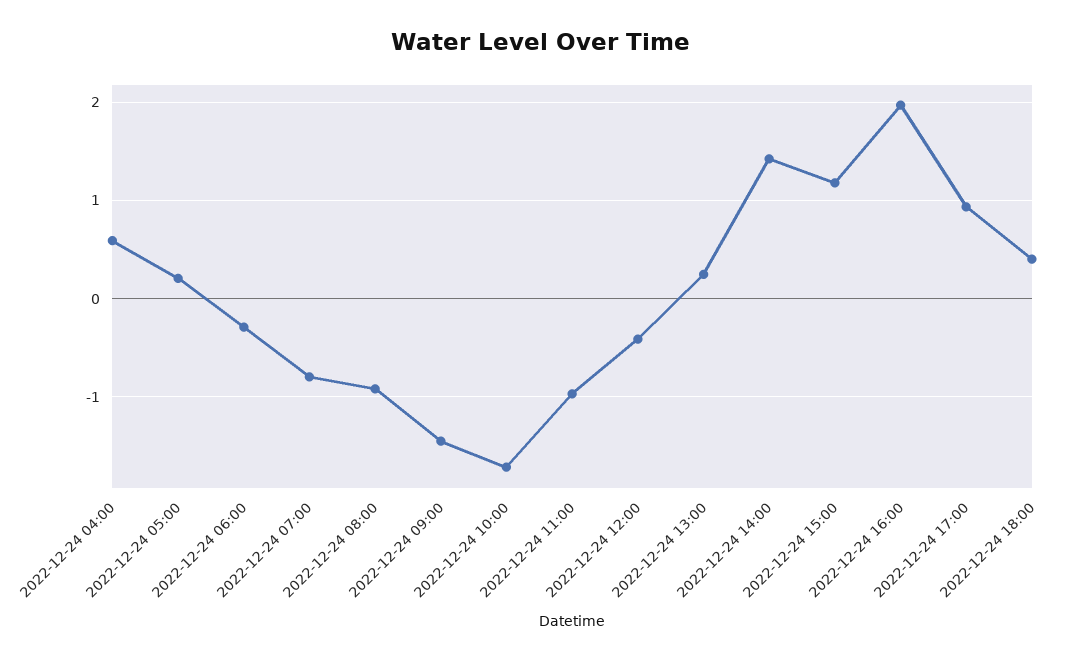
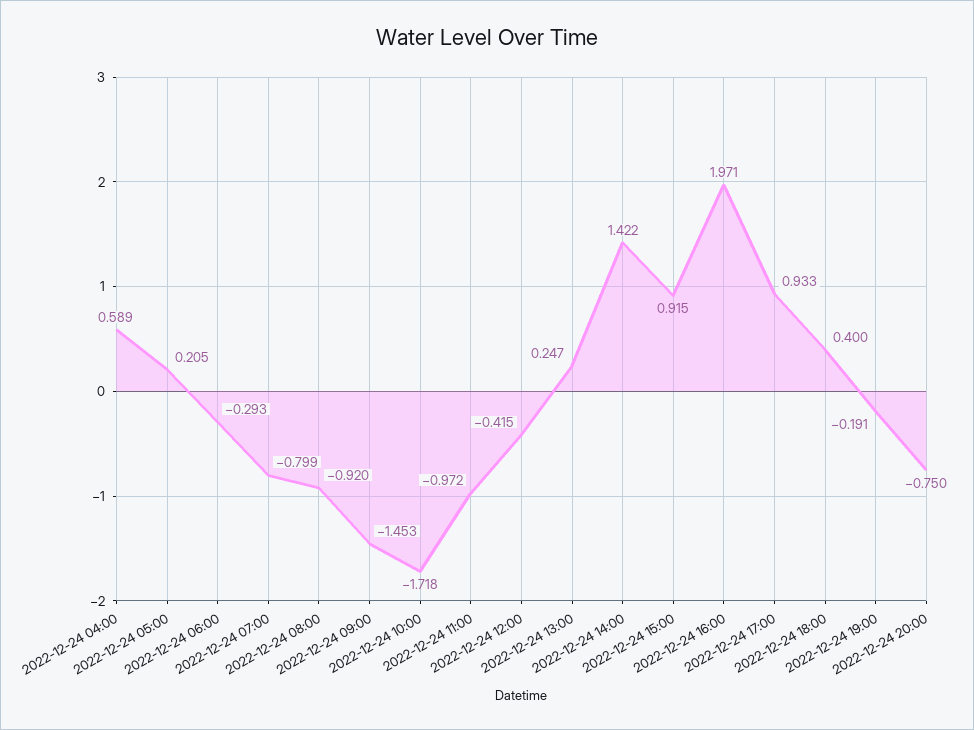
2022-12-24 15:00: 1.2 -> 0.915
2022-12-24 19:00: none -> -0.191
2022-12-24 20:00: none -> -0.75

